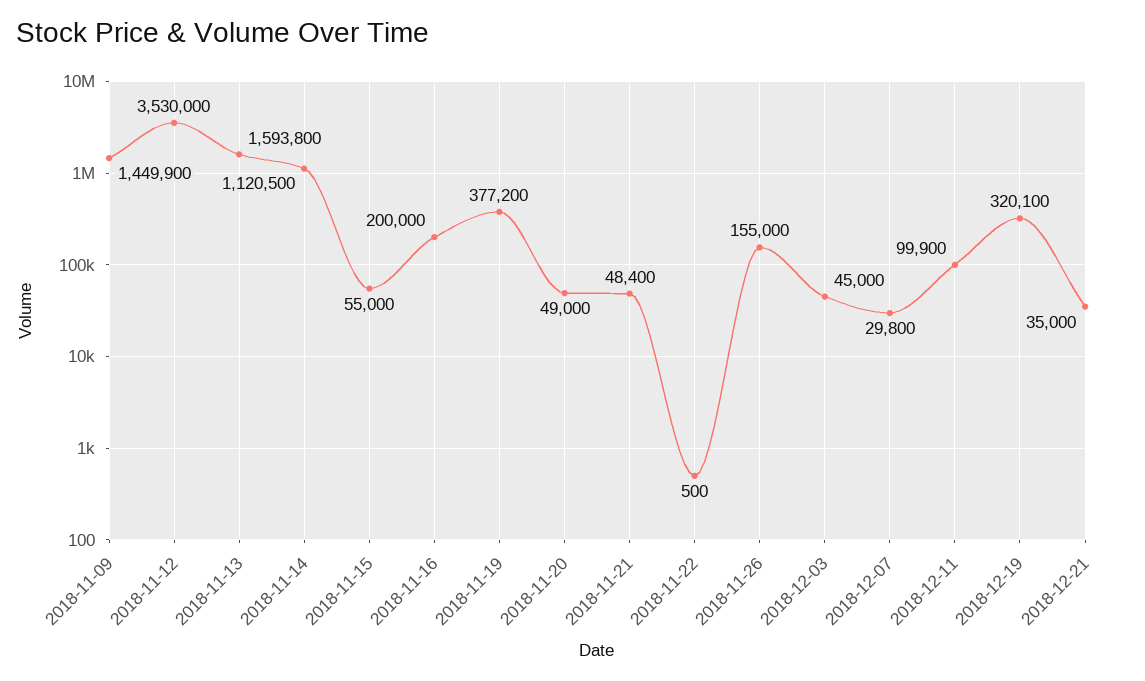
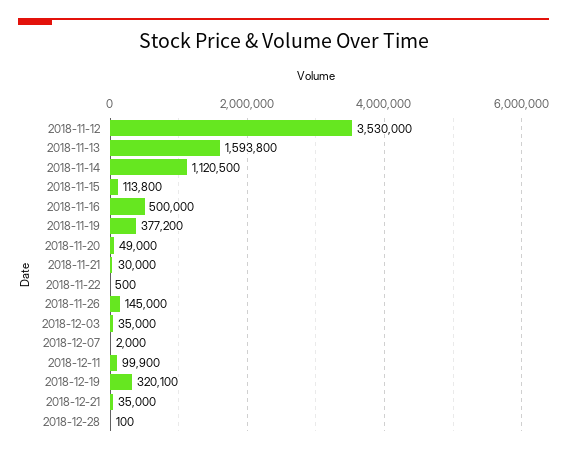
2018-11-09: 1449900 -> none
2018-11-15: 55000 -> 113800
2018-11-16: 200000 -> 500000
2018-11-21: 48400 -> 30000
2018-11-26: 155000 -> 145000
2018-12-03: 45000 -> 35000
2018-12-07: 29800 -> 2000
2018-12-28: none -> 100

